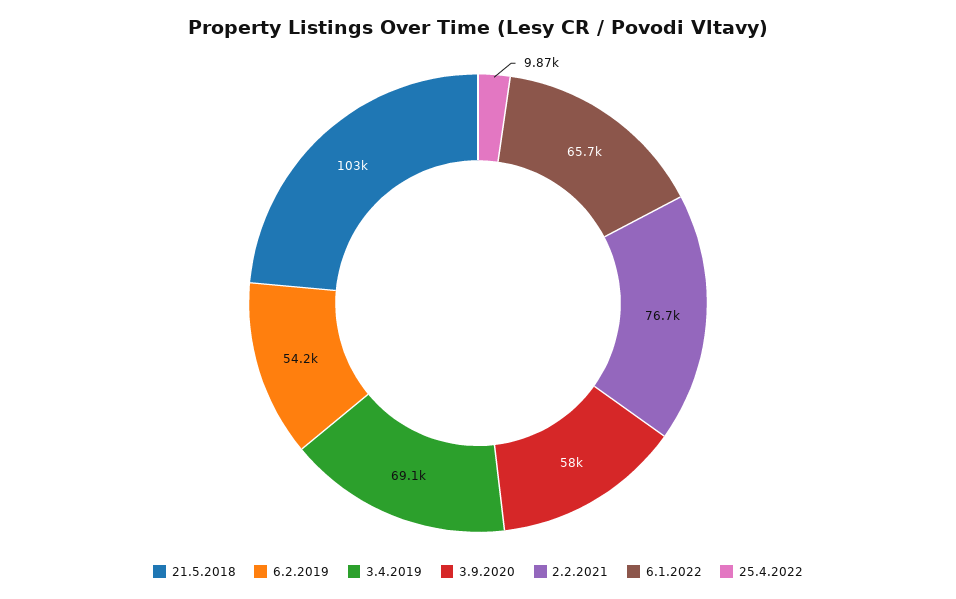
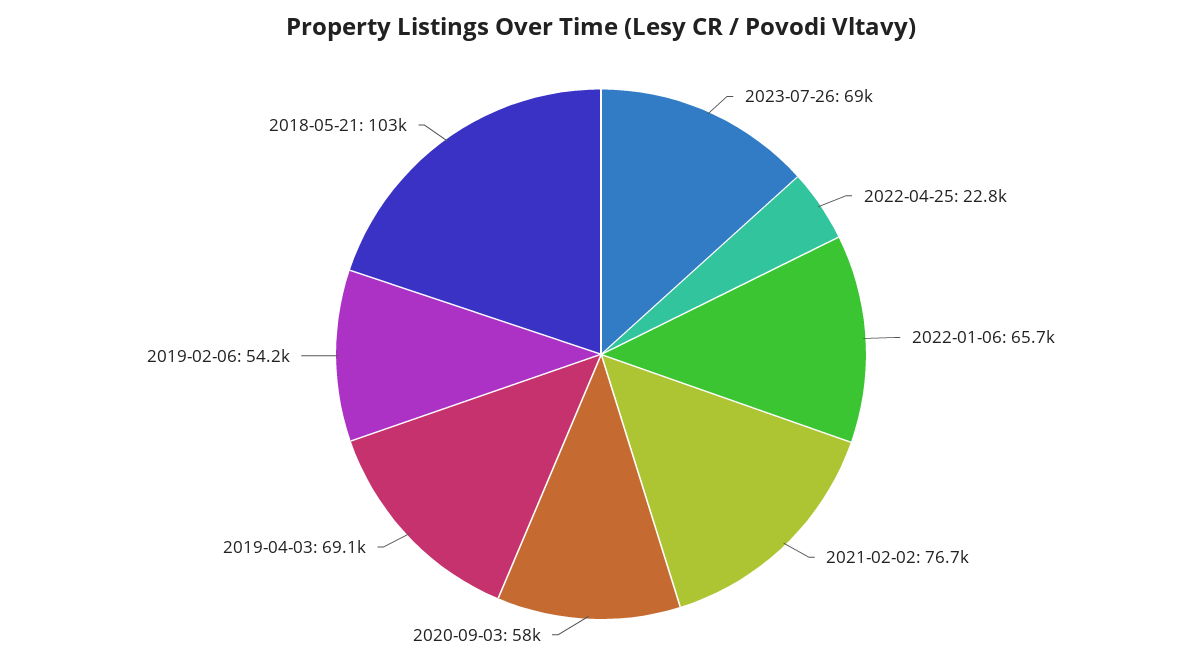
25.4.2022: 9870 -> 22800
2023-07-26: none -> 69000

